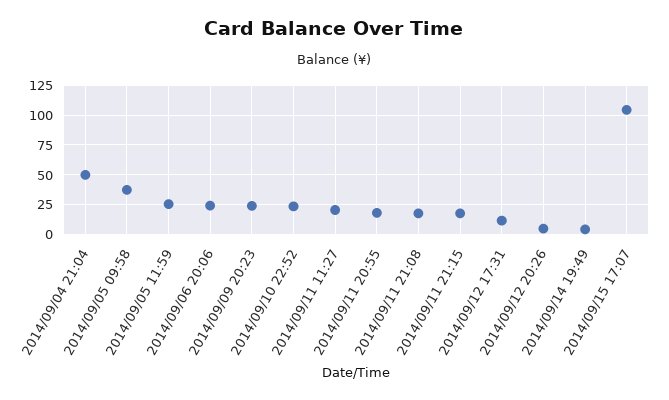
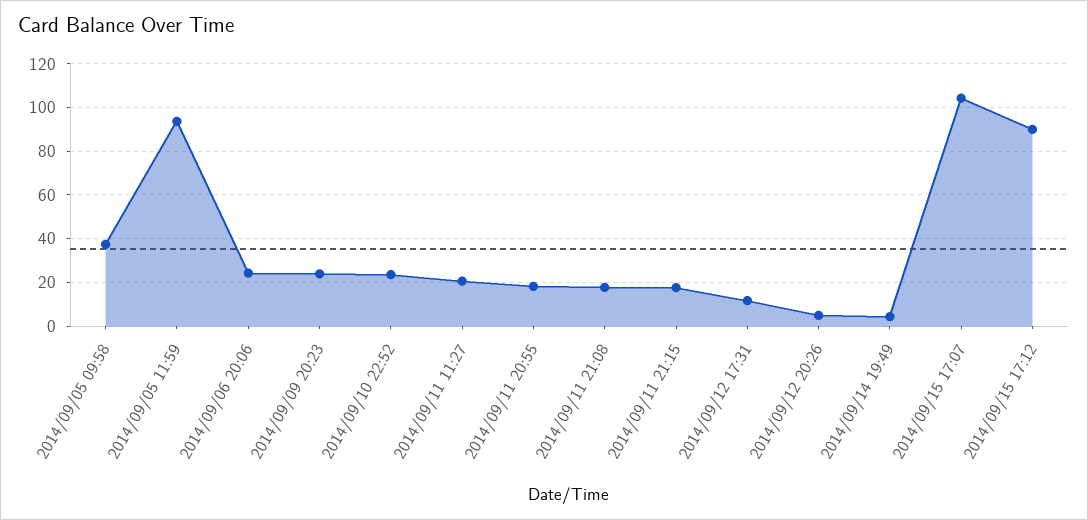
2014/09/04 21:04: 50 -> none
2014/09/05 11:59: 25 -> 95
2014/09/15 17:12: none -> 90

